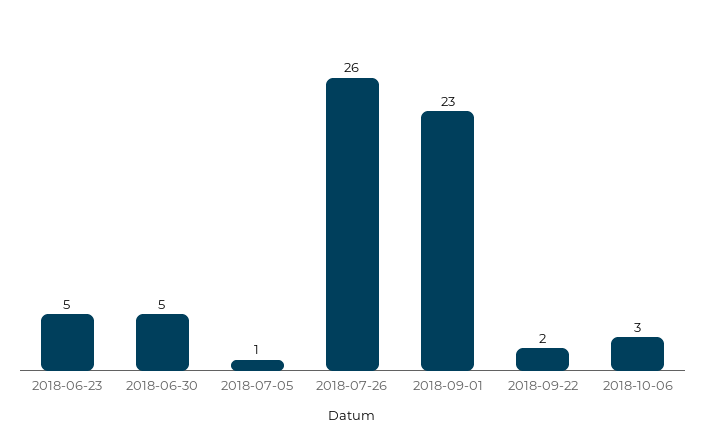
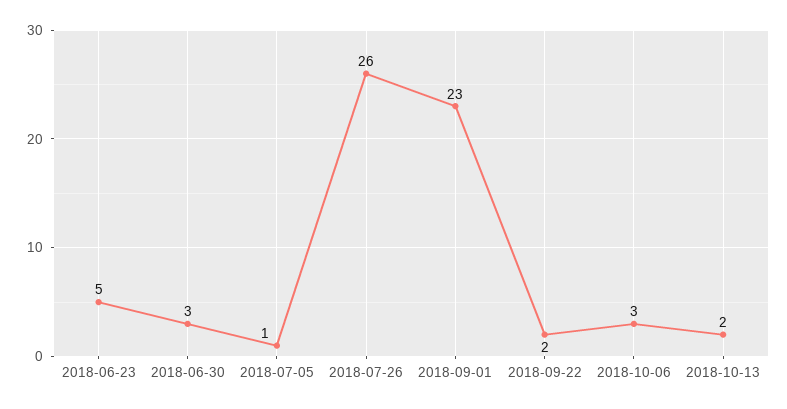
2018-06-30: 5 -> 3
2018-10-13: none -> 2

